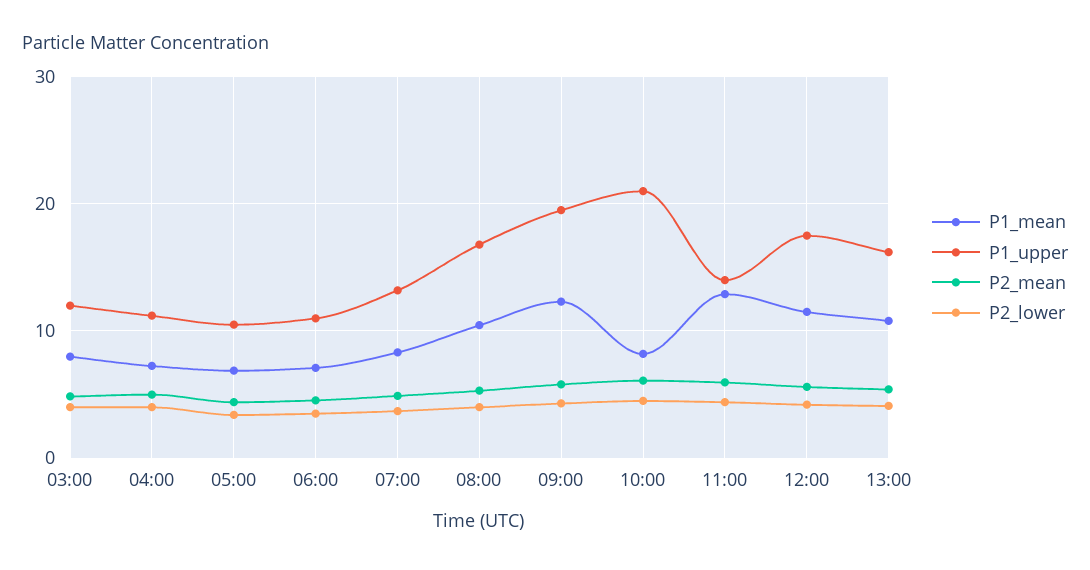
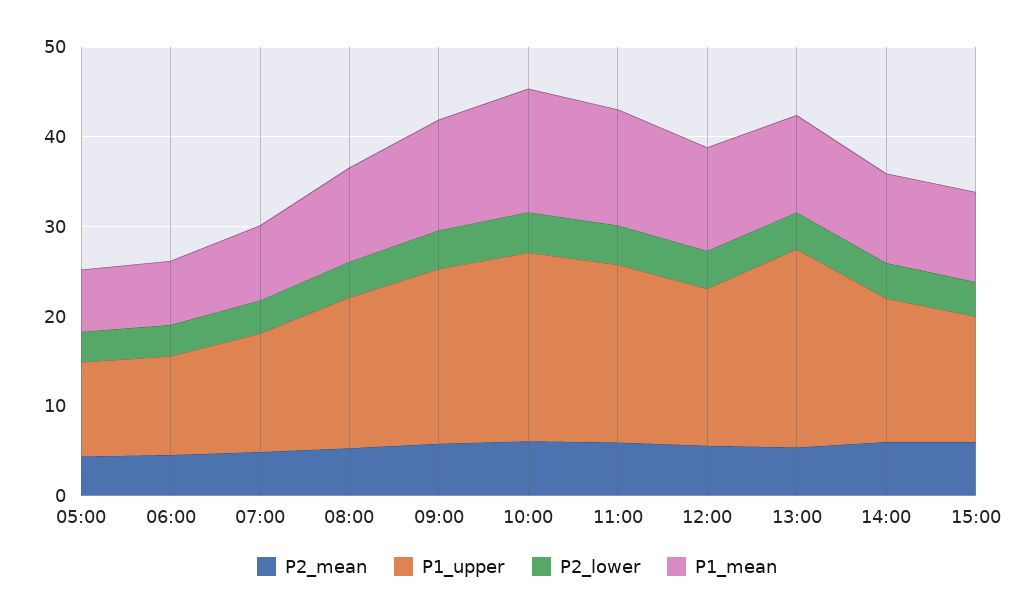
P1_mean, 03:00: 8 -> none
P1_upper, 03:00: 12 -> none
P2_mean, 03:00: 5 -> none
P2_lower, 03:00: 4 -> none
P1_mean, 04:00: 7 -> none
P1_upper, 04:00: 11 -> none
P2_mean, 04:00: 5 -> none
P2_lower, 04:00: 4 -> none
P1_mean, 10:00: 8 -> 14
P1_upper, 11:00: 14 -> 20
P1_upper, 13:00: 16 -> 22
P2_mean, 14:00: none -> 6
P1_upper, 14:00: none -> 16
P2_lower, 14:00: none -> 4
P1_mean, 14:00: none -> 10
P2_mean, 15:00: none -> 6
P1_upper, 15:00: none -> 14
P2_lower, 15:00: none -> 4
P1_mean, 15:00: none -> 10

